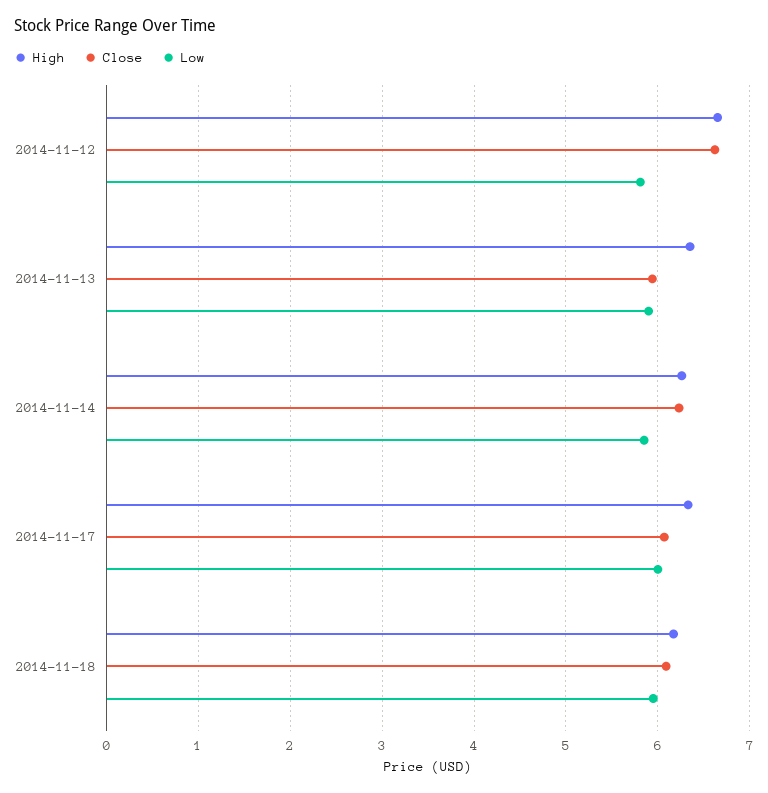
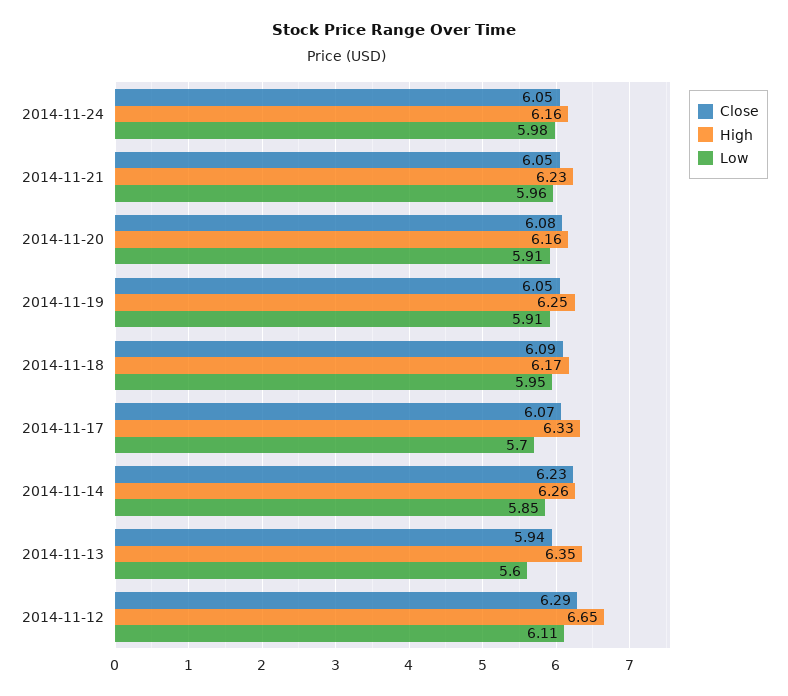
Close, 2014-11-12: 6.6 -> 6.29
Low, 2014-11-12: 5.8 -> 6.11
Low, 2014-11-13: 5.9 -> 5.6
Low, 2014-11-17: 6 -> 5.7
Close, 2014-11-24: none -> 6.05
High, 2014-11-24: none -> 6.16
Low, 2014-11-24: none -> 5.98
Close, 2014-11-21: none -> 6.05
High, 2014-11-21: none -> 6.23
Low, 2014-11-21: none -> 5.96
Close, 2014-11-20: none -> 6.08
High, 2014-11-20: none -> 6.16
Low, 2014-11-20: none -> 5.91
Close, 2014-11-19: none -> 6.05
High, 2014-11-19: none -> 6.25
Low, 2014-11-19: none -> 5.91

